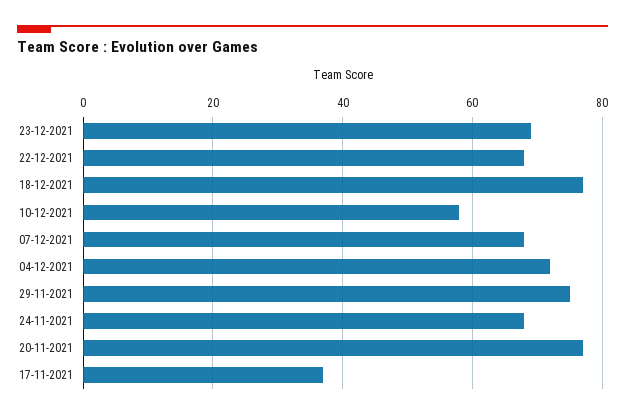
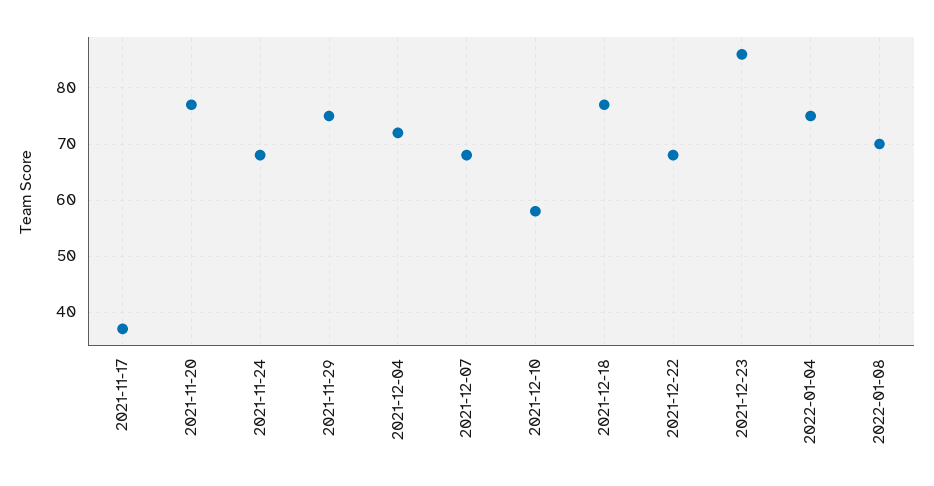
23-12-2021: 70 -> 85
2022-01-04: none -> 75
2022-01-08: none -> 70

